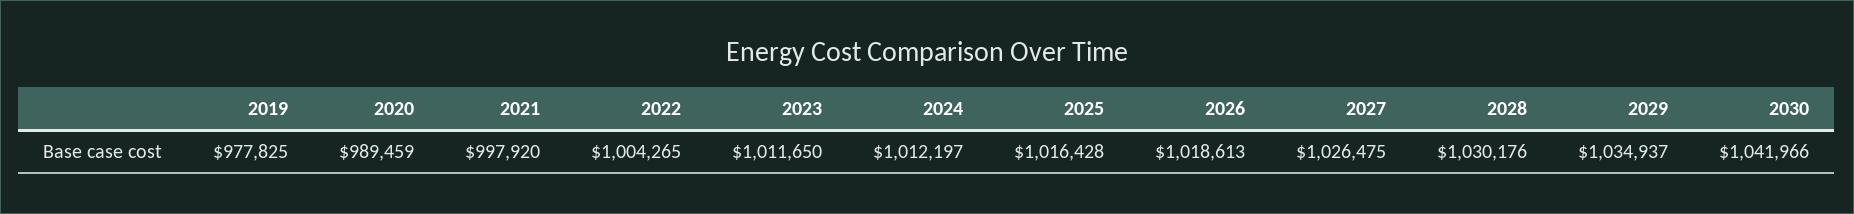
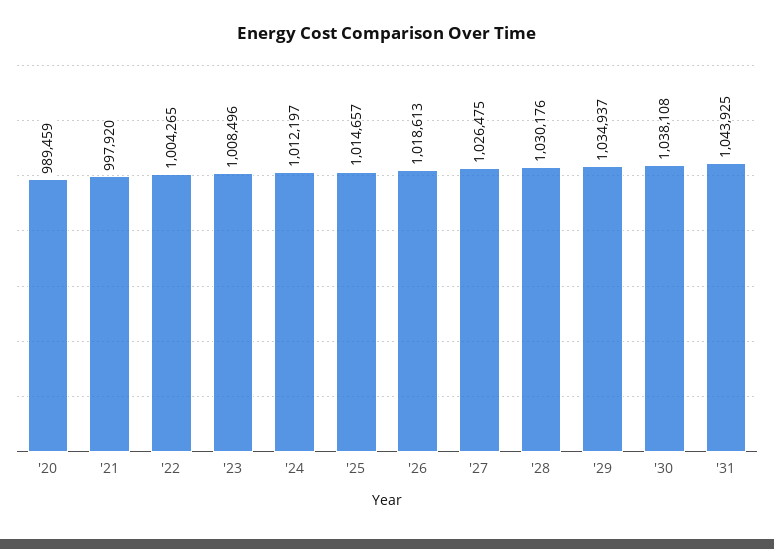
2019: 977825 -> none
2023: 1011650 -> 1008496
2025: 1016428 -> 1014657
2030: 1041966 -> 1038108
'31: none -> 1043925

